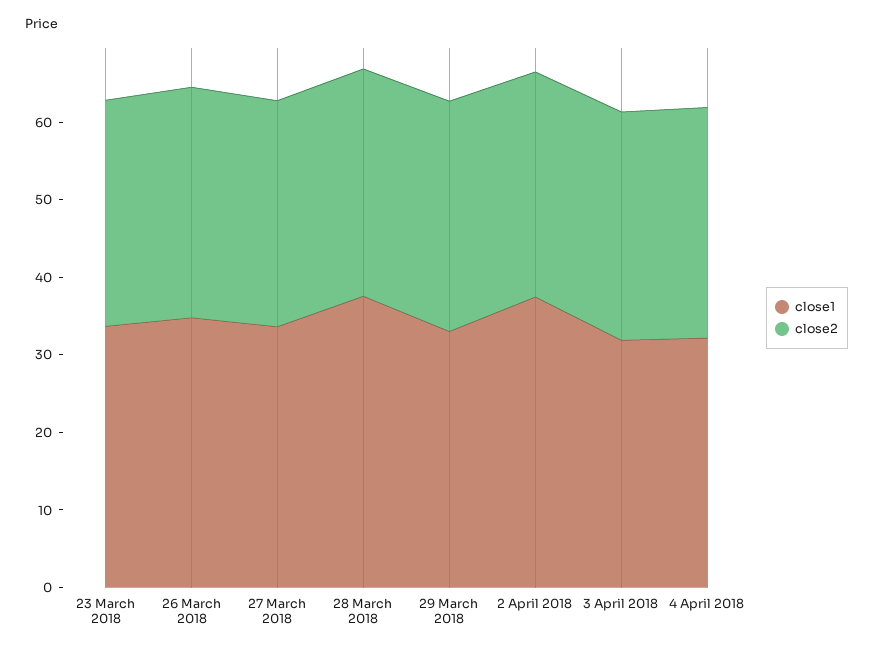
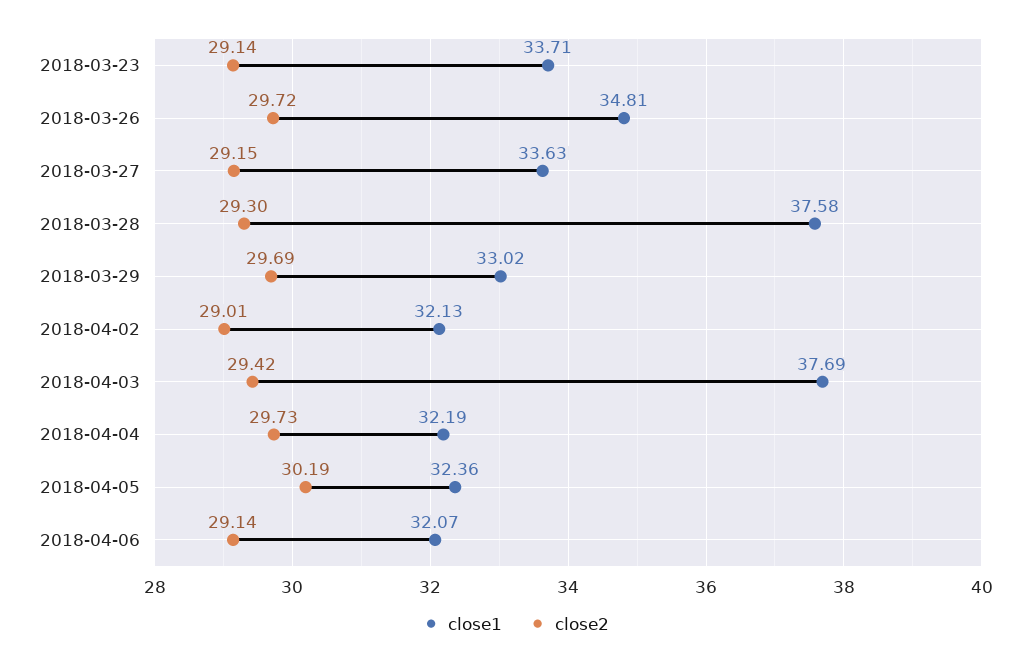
close1, 2 April 2018: 38 -> 32.13
close1, 3 April 2018: 32 -> 37.69
close1, 2018-04-05: none -> 32.36
close2, 2018-04-05: none -> 30.19
close1, 2018-04-06: none -> 32.07
close2, 2018-04-06: none -> 29.14

